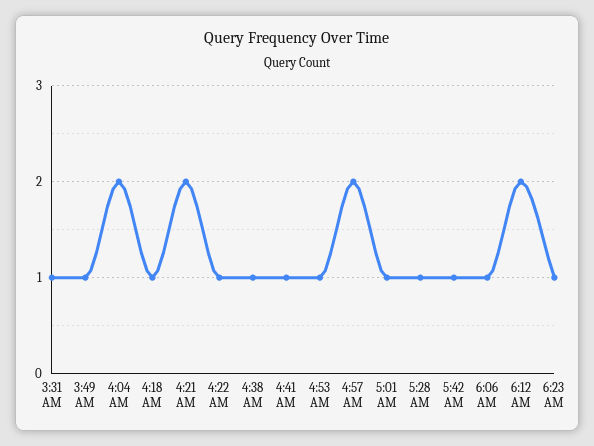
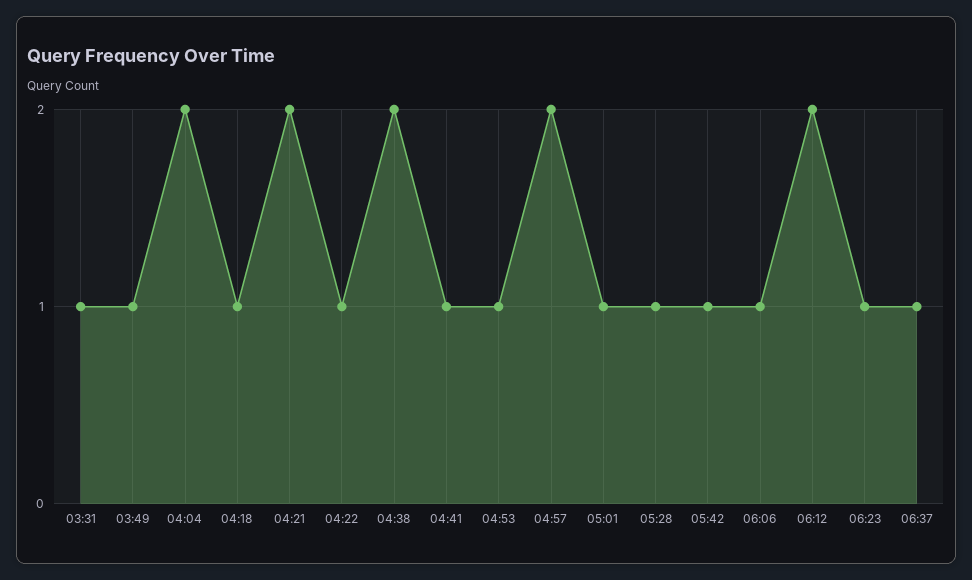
4:38 AM: 1 -> 2
06:37: none -> 1

